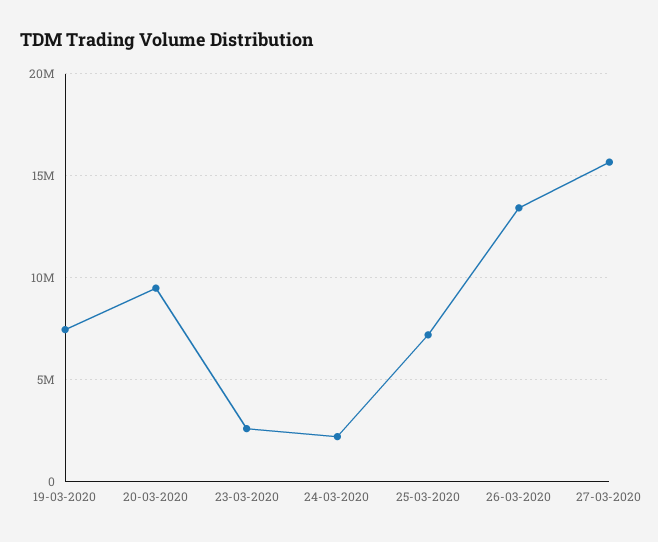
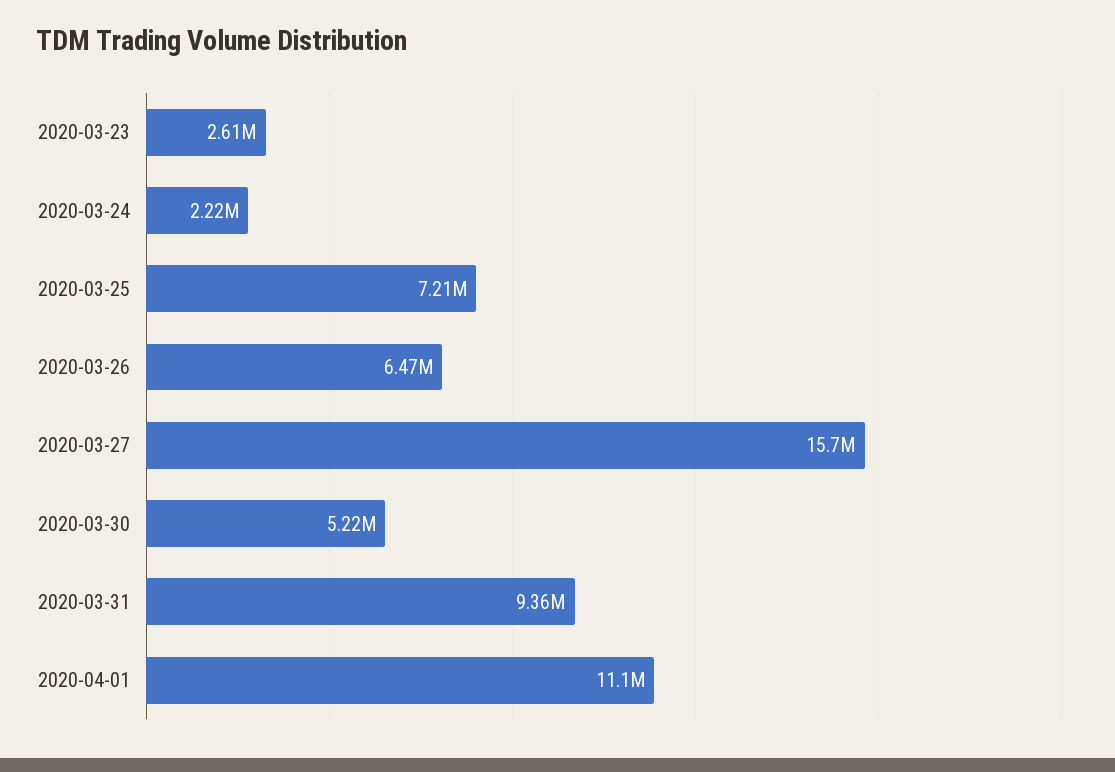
19-03-2020: 7500000 -> none
20-03-2020: 9500000 -> none
26-03-2020: 13500000 -> 6470000
2020-03-30: none -> 5220000
2020-03-31: none -> 9360000
2020-04-01: none -> 11100000

